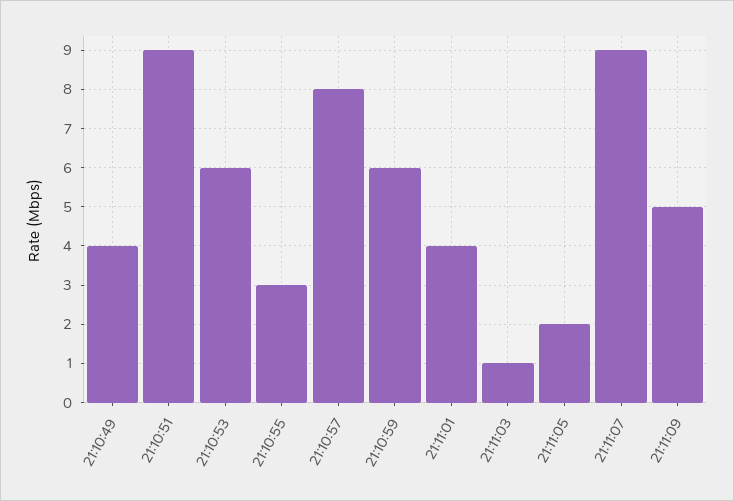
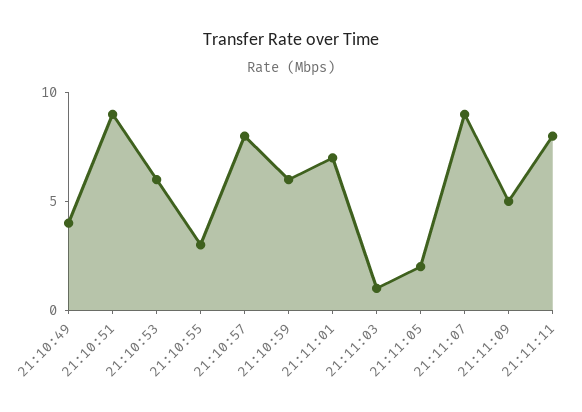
21:11:01: 4 -> 7
21:11:11: none -> 8

